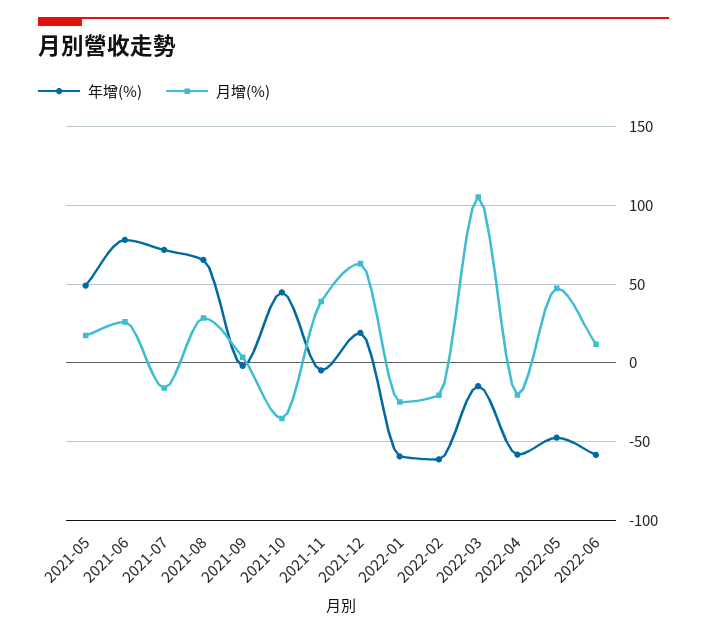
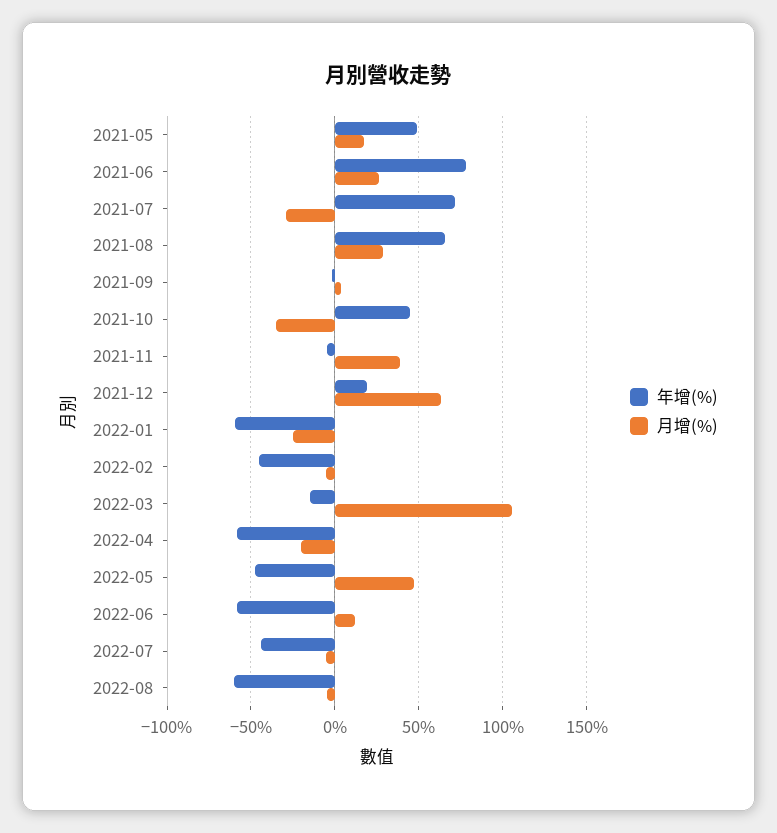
月增(%), 2021-07: -15 -> -30
年增(%), 2022-02: -60 -> -45
月增(%), 2022-02: -20 -> -5
年增(%), 2022-07: none -> -45
月增(%), 2022-07: none -> -5
年增(%), 2022-08: none -> -60
月增(%), 2022-08: none -> -5

